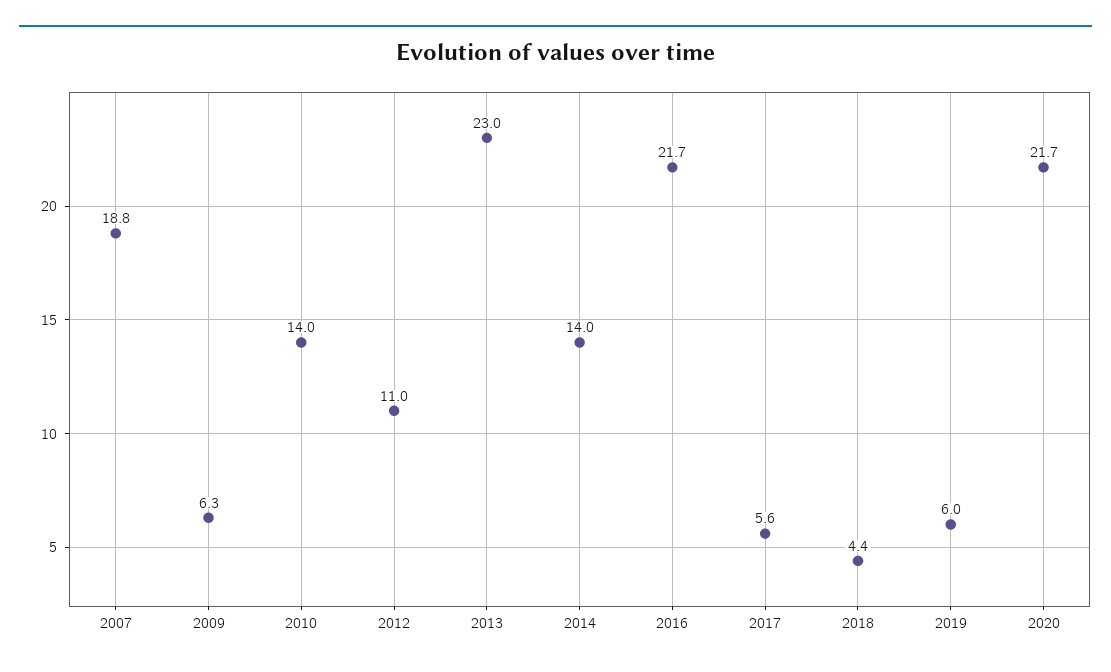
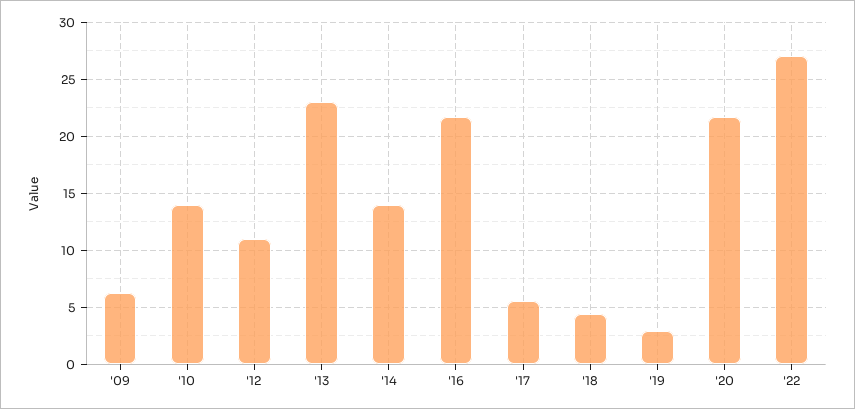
2007: 18.8 -> none
2019: 6 -> 3
'22: none -> 27

